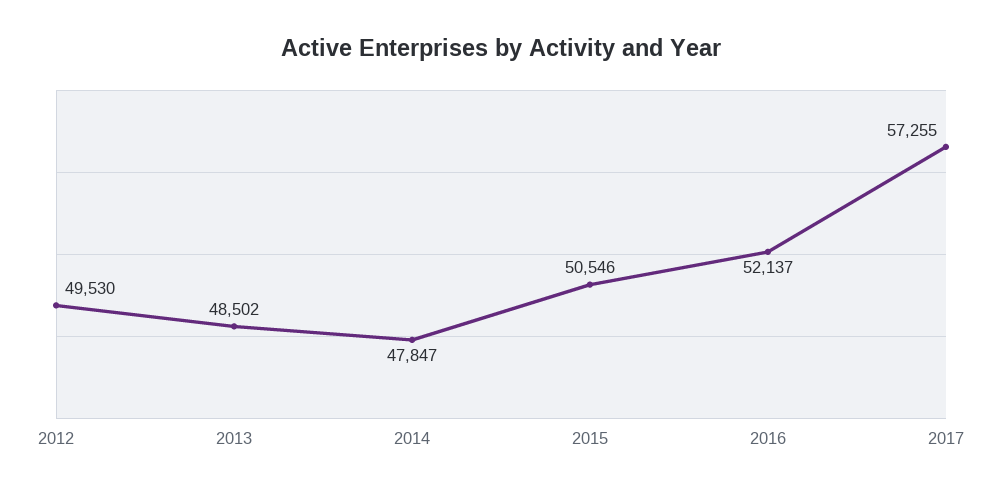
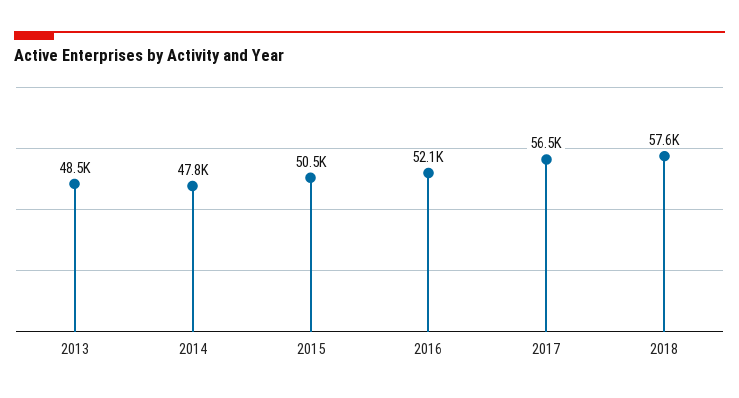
2012: 49530 -> none
2017: 57255 -> 56500
2018: none -> 57600

